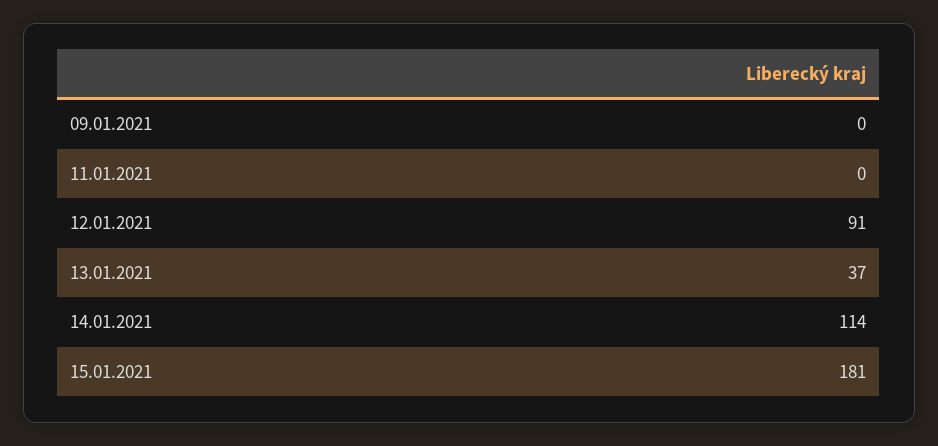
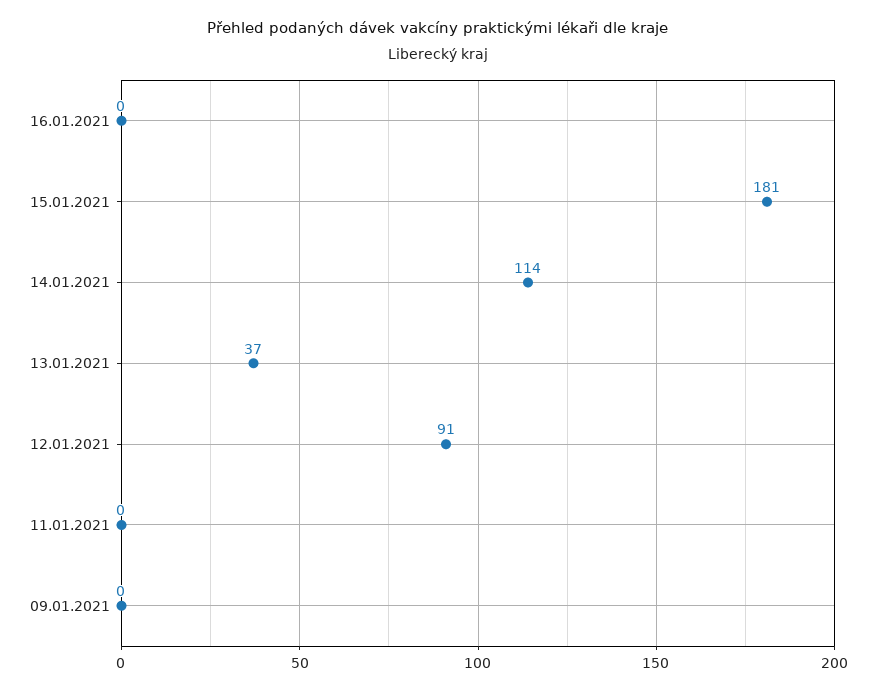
16.01.2021: none -> 0

